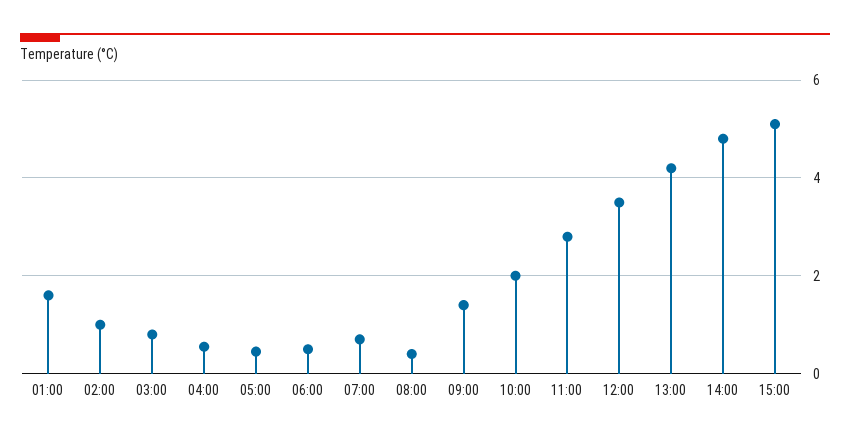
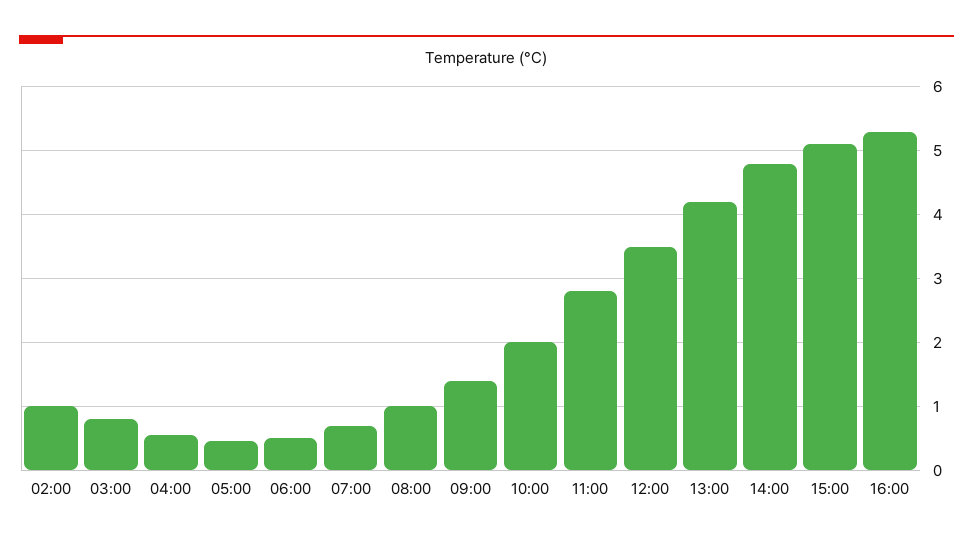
01:00: 1.6 -> none
08:00: 0.4 -> 1
16:00: none -> 5.3

